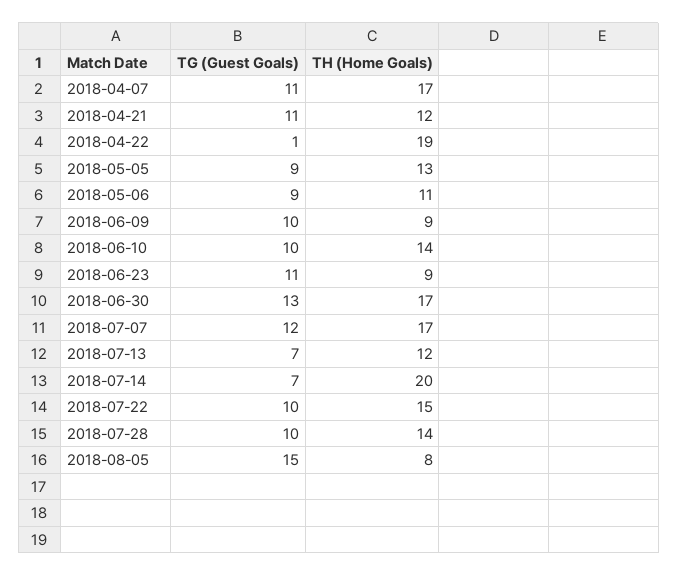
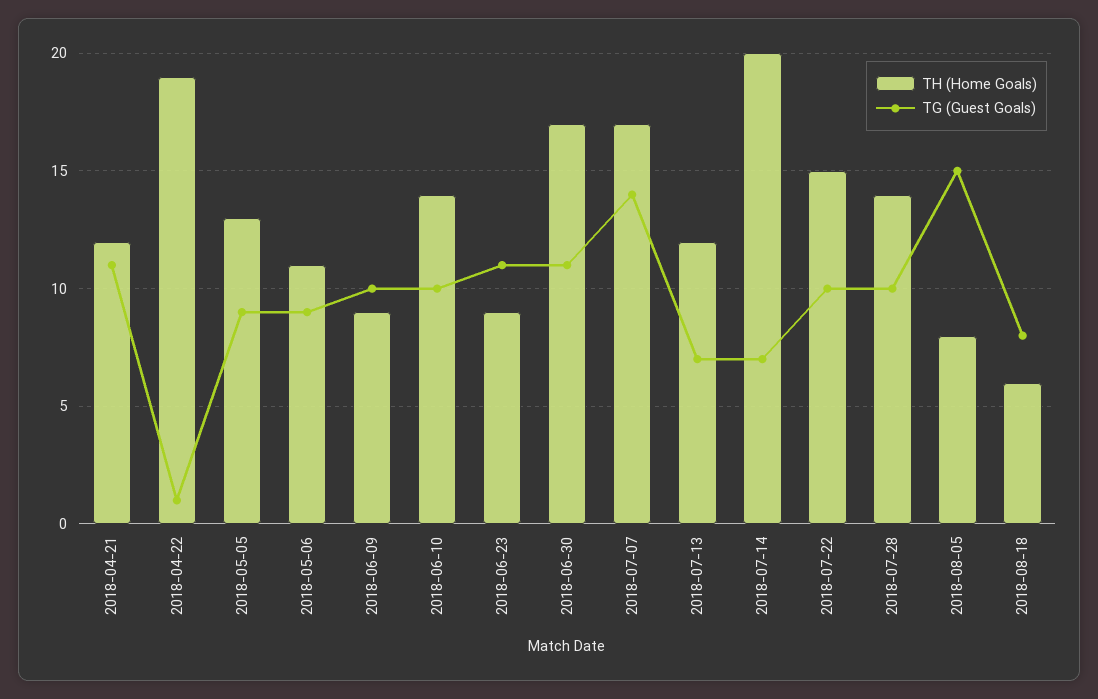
TG (Guest Goals), 2018-04-07: 11 -> none
TH (Home Goals), 2018-04-07: 17 -> none
TG (Guest Goals), 2018-06-30: 13 -> 11
TG (Guest Goals), 2018-07-07: 12 -> 14
TH (Home Goals), 2018-08-18: none -> 6
TG (Guest Goals), 2018-08-18: none -> 8

